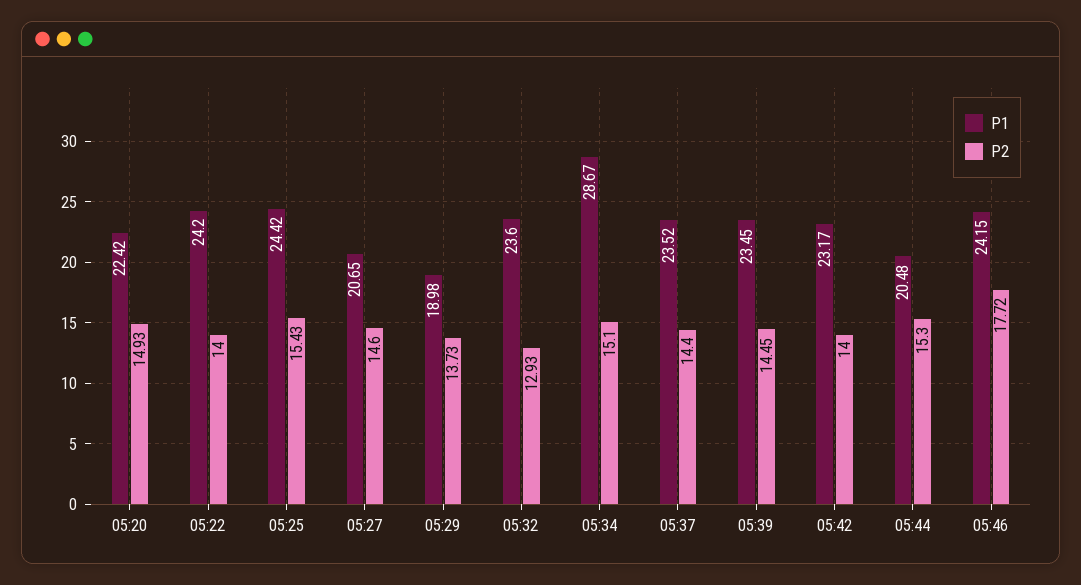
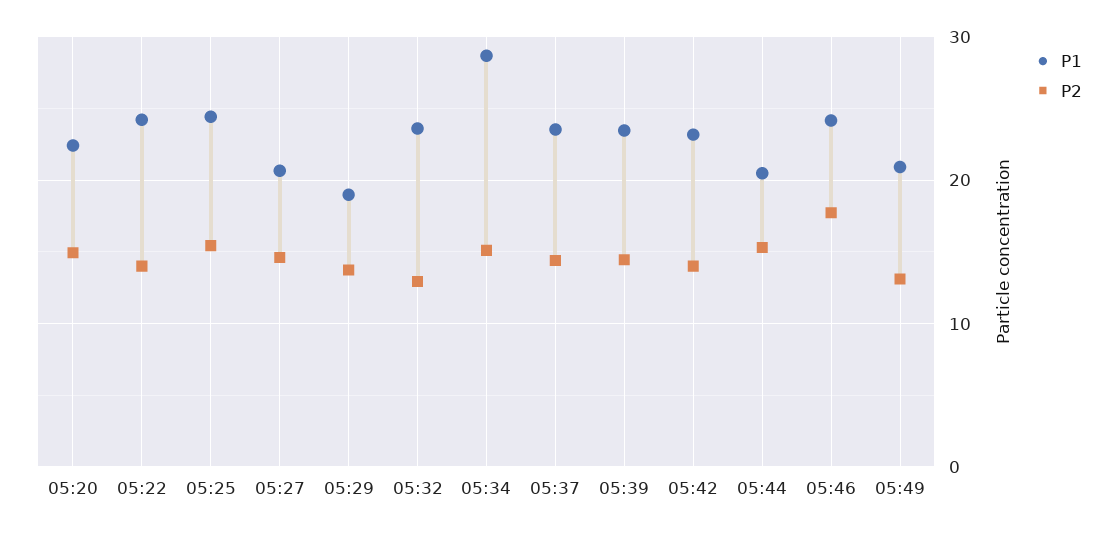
P1, 05:49: none -> 21
P2, 05:49: none -> 13

